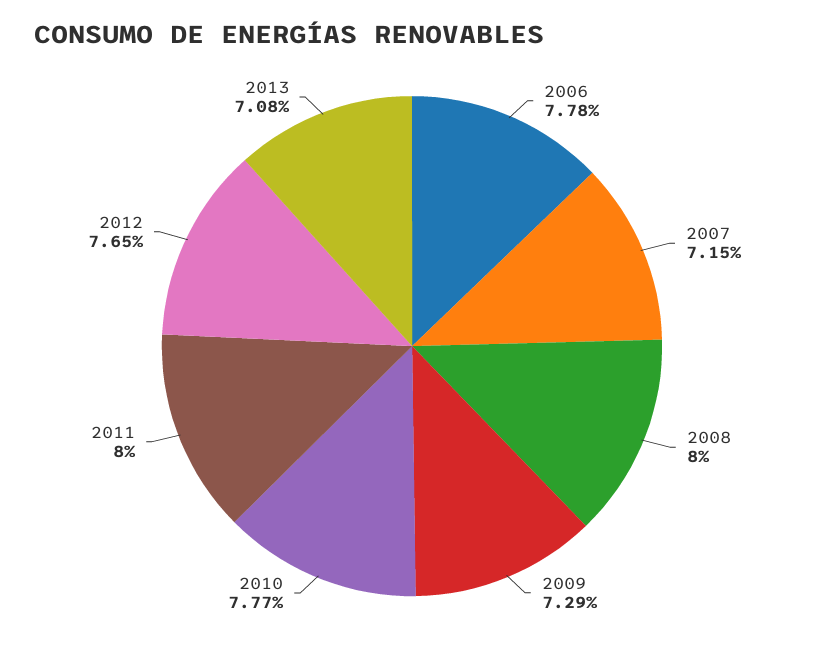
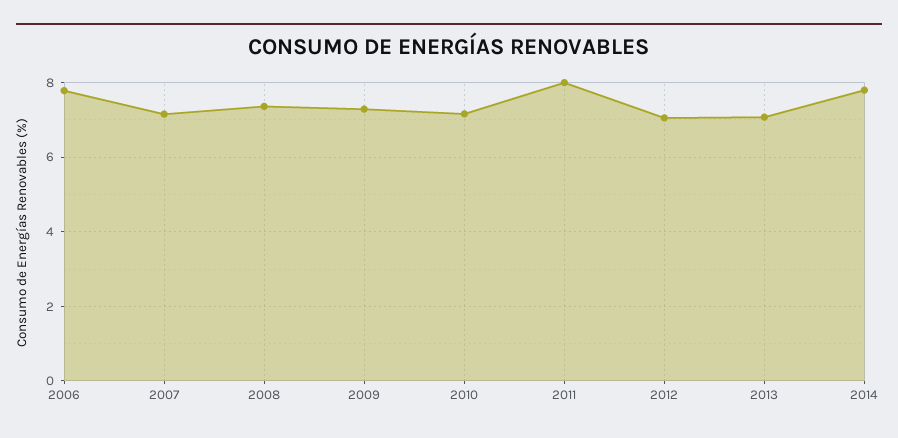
2008: 8 -> 7.4
2010: 7.77 -> 7.2
2012: 7.65 -> 7
2014: none -> 7.8

